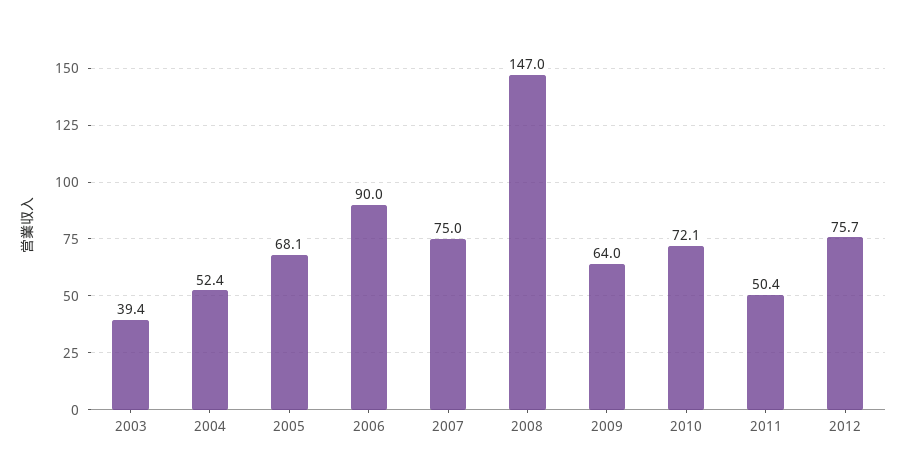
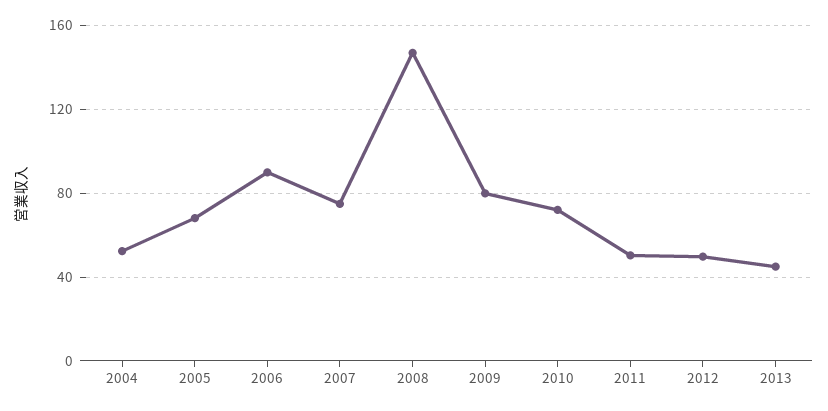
2003: 39.4 -> none
2009: 64 -> 80
2012: 75.7 -> 50
2013: none -> 45

